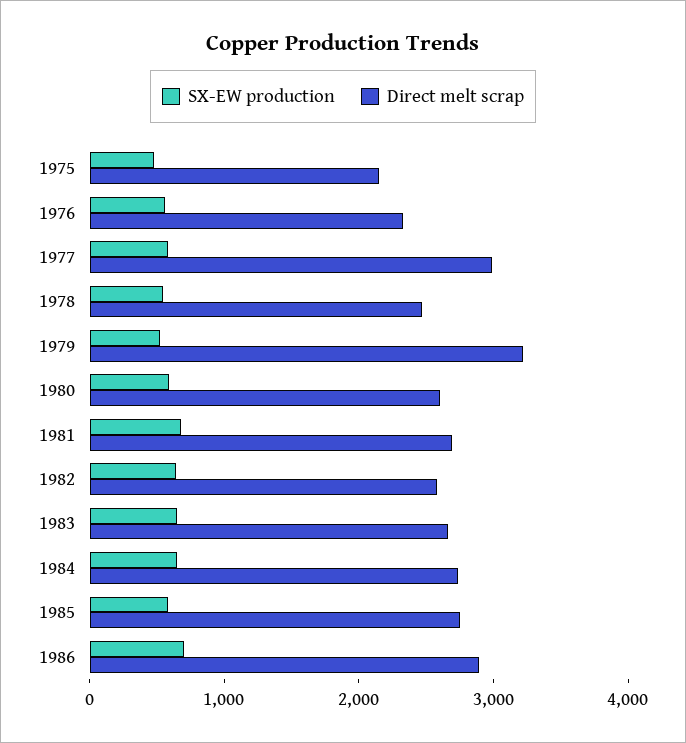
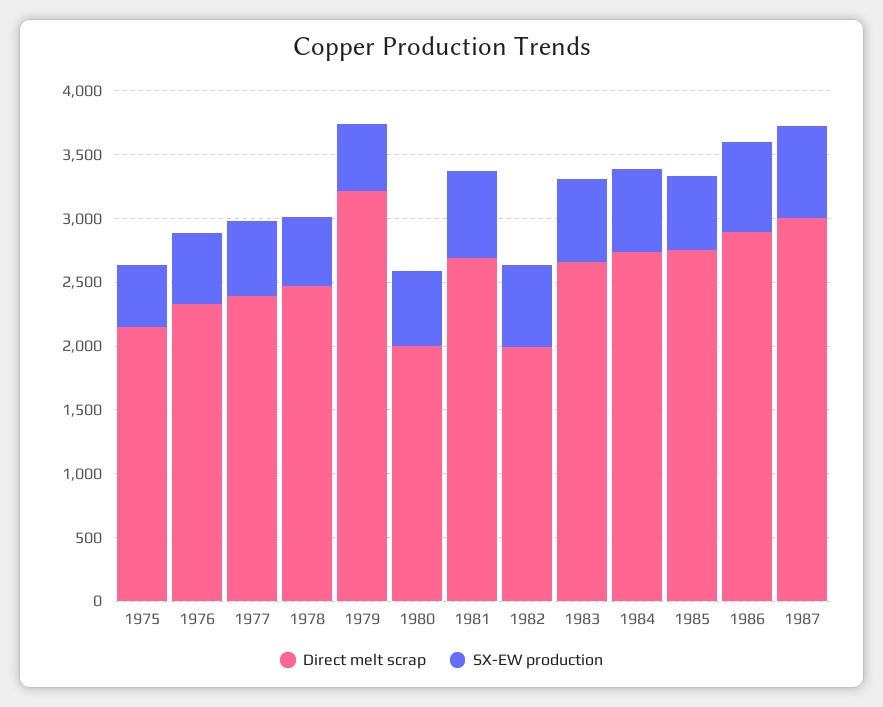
Direct melt scrap, 1977: 3000 -> 2400
Direct melt scrap, 1980: 2600 -> 2000
Direct melt scrap, 1982: 2600 -> 2000
Direct melt scrap, 1987: none -> 3000
SX-EW production, 1987: none -> 700

